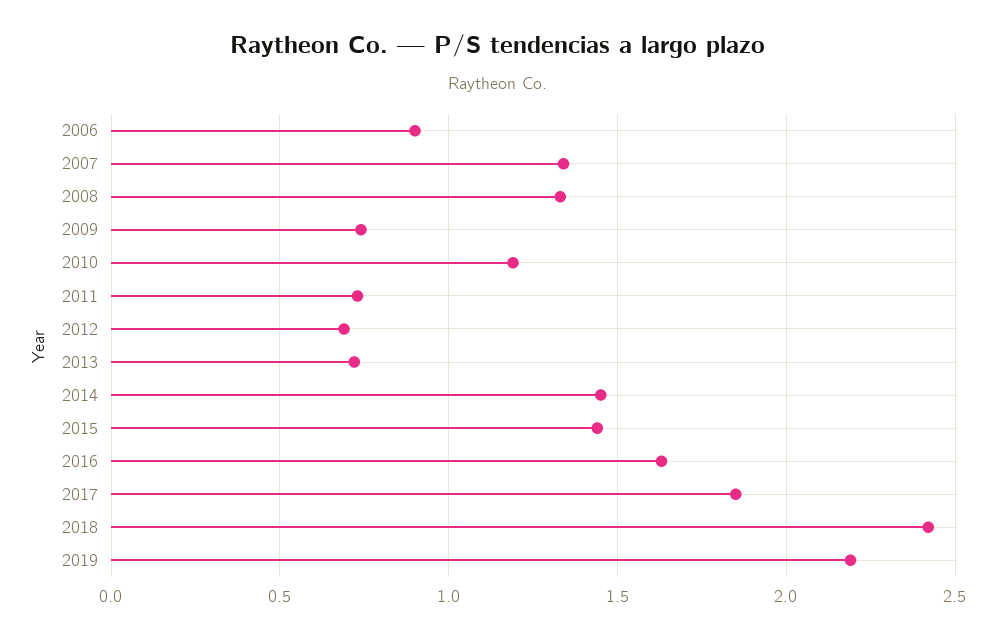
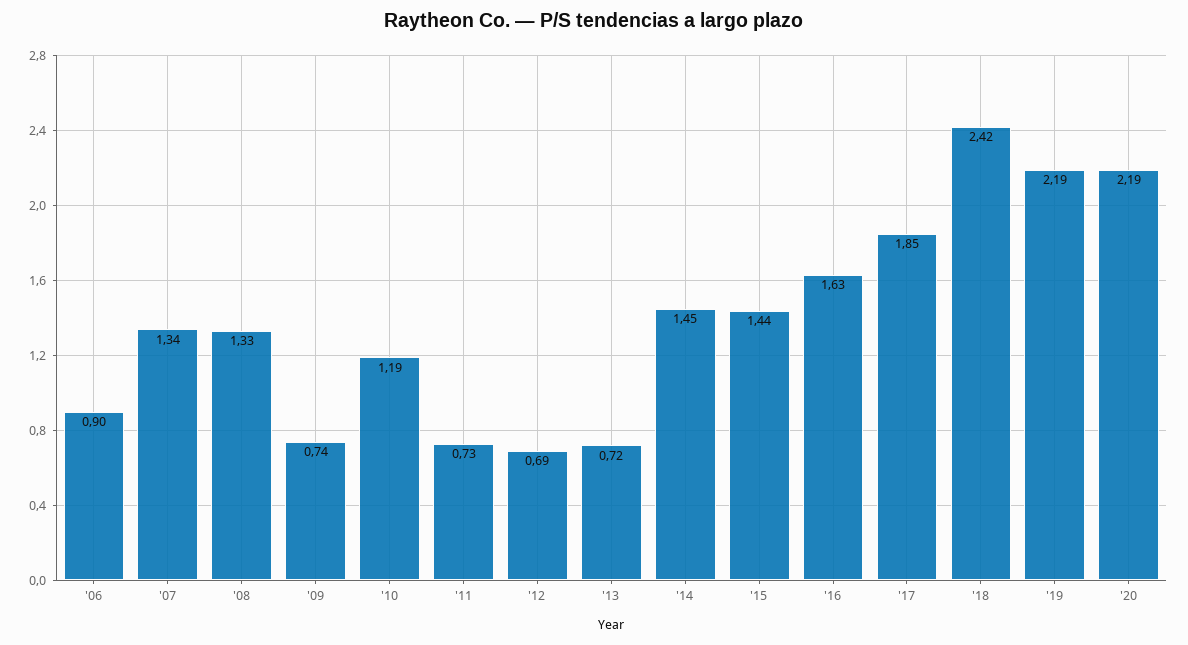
'20: none -> 2.19

